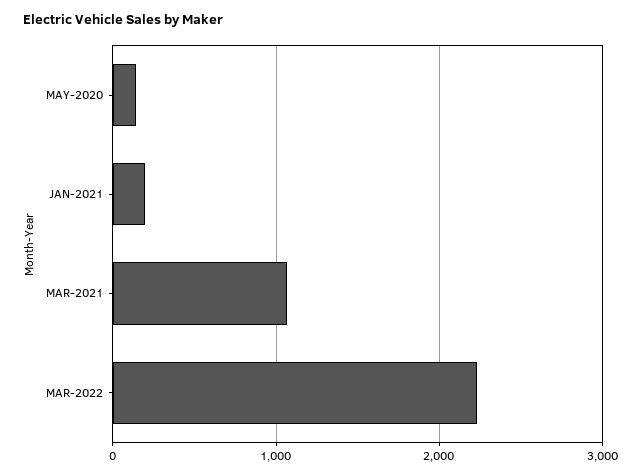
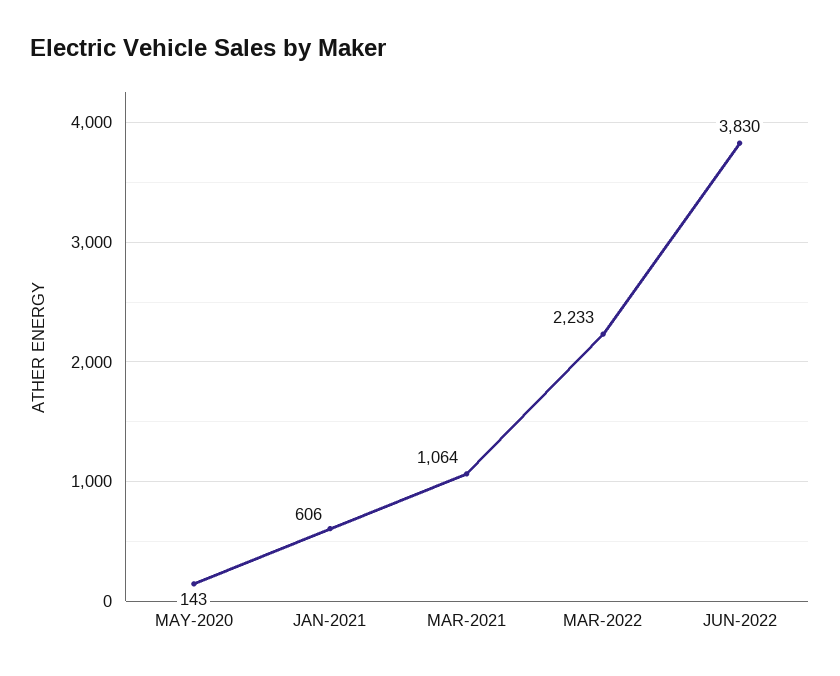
JAN-2021: 200 -> 606
JUN-2022: none -> 3830

